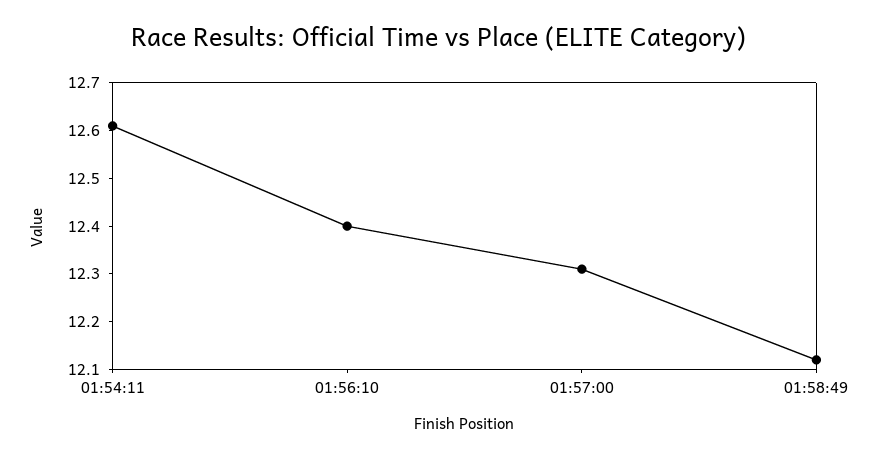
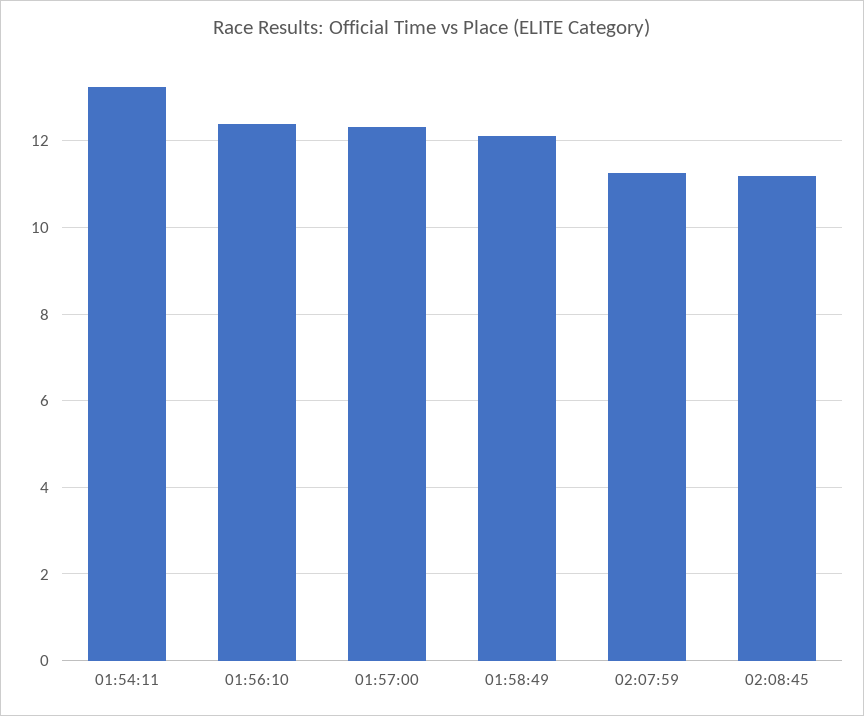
01:54:11: 12.6 -> 13.2
02:07:59: none -> 11.2
02:08:45: none -> 11.2

